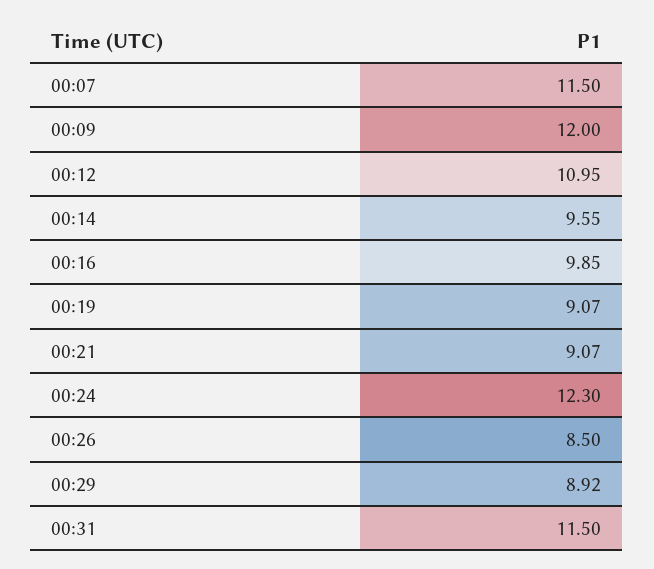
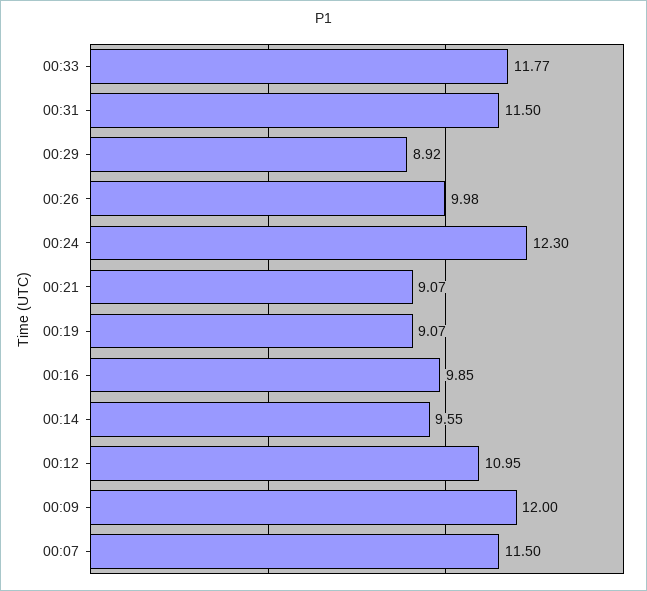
00:26: 8.5 -> 9.98
00:33: none -> 11.77

